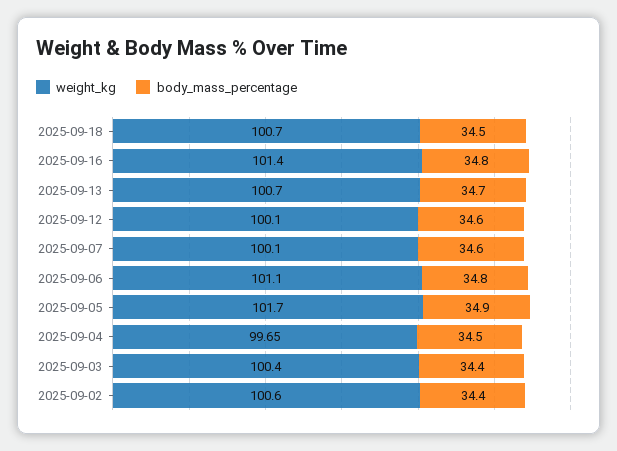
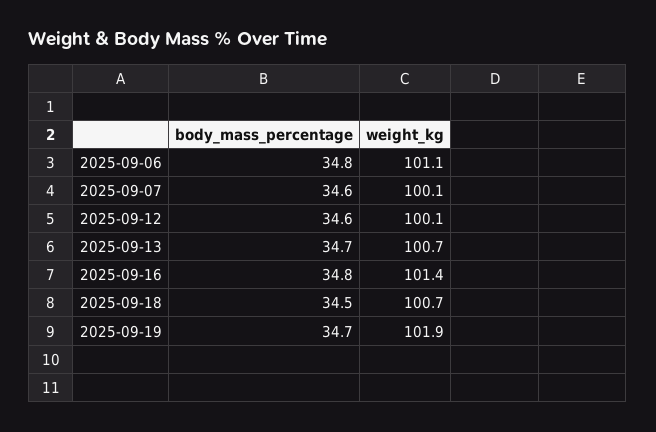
weight_kg, 2025-09-05: 101.7 -> none
body_mass_percentage, 2025-09-05: 34.9 -> none
weight_kg, 2025-09-04: 99.65 -> none
body_mass_percentage, 2025-09-04: 34.5 -> none
weight_kg, 2025-09-03: 100.4 -> none
body_mass_percentage, 2025-09-03: 34.4 -> none
weight_kg, 2025-09-02: 100.6 -> none
body_mass_percentage, 2025-09-02: 34.4 -> none
body_mass_percentage, 2025-09-19: none -> 34.7
weight_kg, 2025-09-19: none -> 101.9

